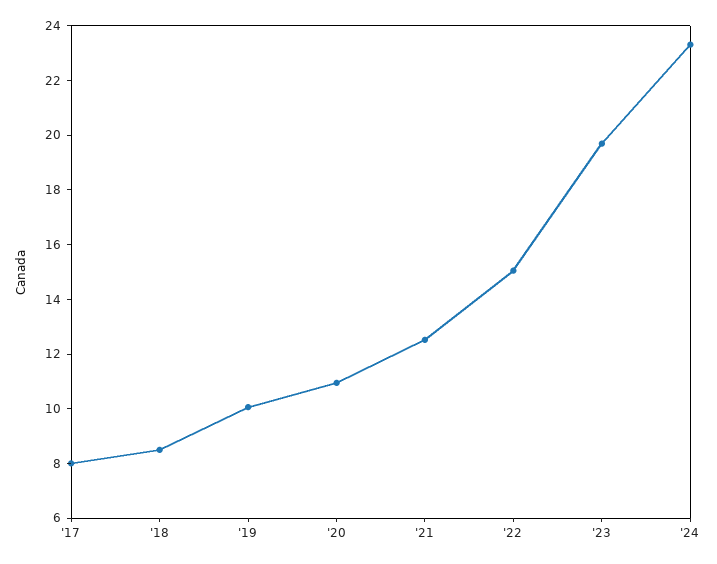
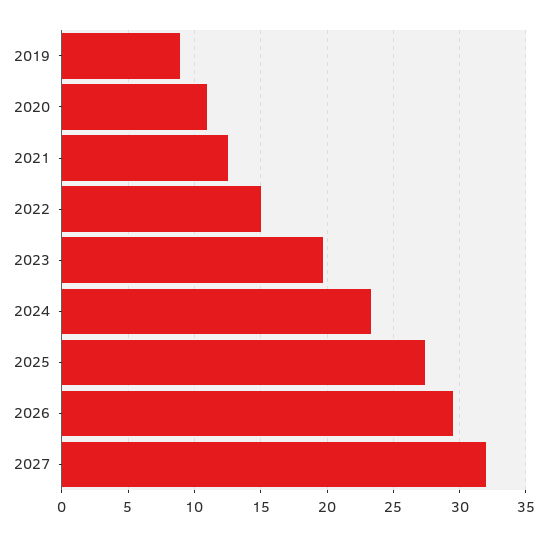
'17: 8 -> none
'18: 8.5 -> none
'19: 10 -> 9
2025: none -> 27.5
2026: none -> 29.5
2027: none -> 32

